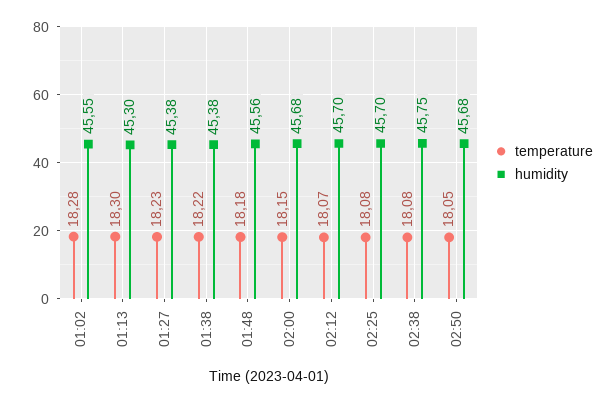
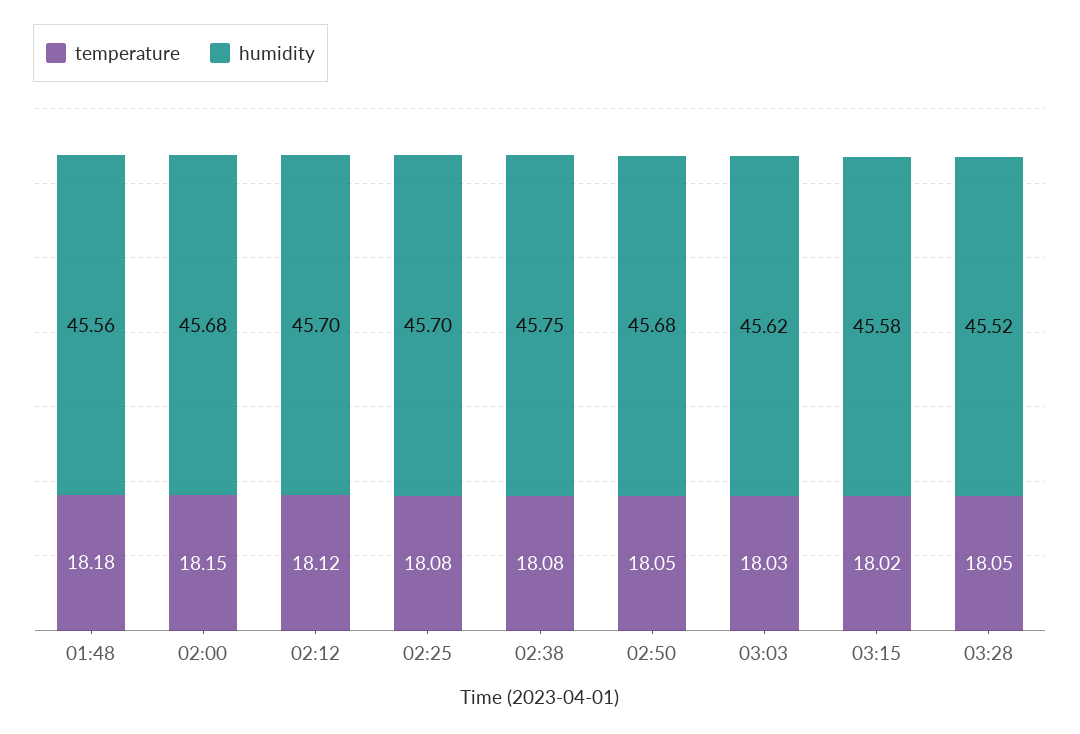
temperature, 01:02: 18.28 -> none
humidity, 01:02: 45.55 -> none
temperature, 01:13: 18.3 -> none
humidity, 01:13: 45.3 -> none
temperature, 01:27: 18.23 -> none
humidity, 01:27: 45.38 -> none
temperature, 01:38: 18.22 -> none
humidity, 01:38: 45.38 -> none
temperature, 02:12: 18.07 -> 18.12
temperature, 03:03: none -> 18.03
humidity, 03:03: none -> 45.62
temperature, 03:15: none -> 18.02
humidity, 03:15: none -> 45.58
temperature, 03:28: none -> 18.05
humidity, 03:28: none -> 45.52

